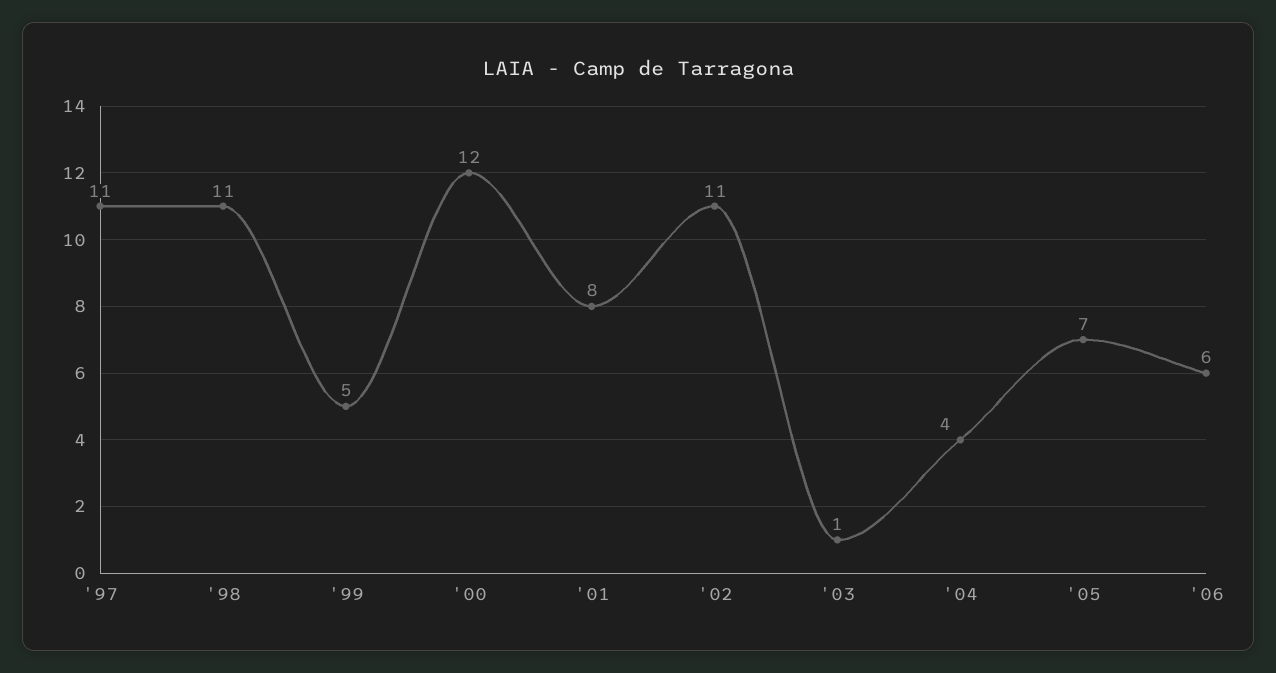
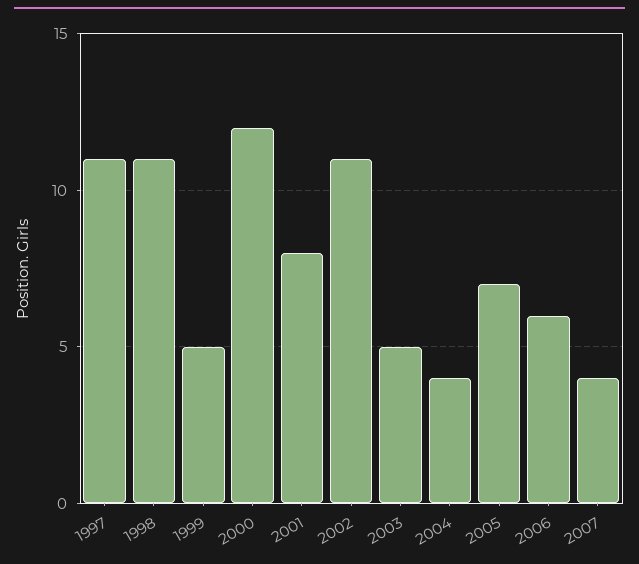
'03: 1 -> 5
2007: none -> 4

